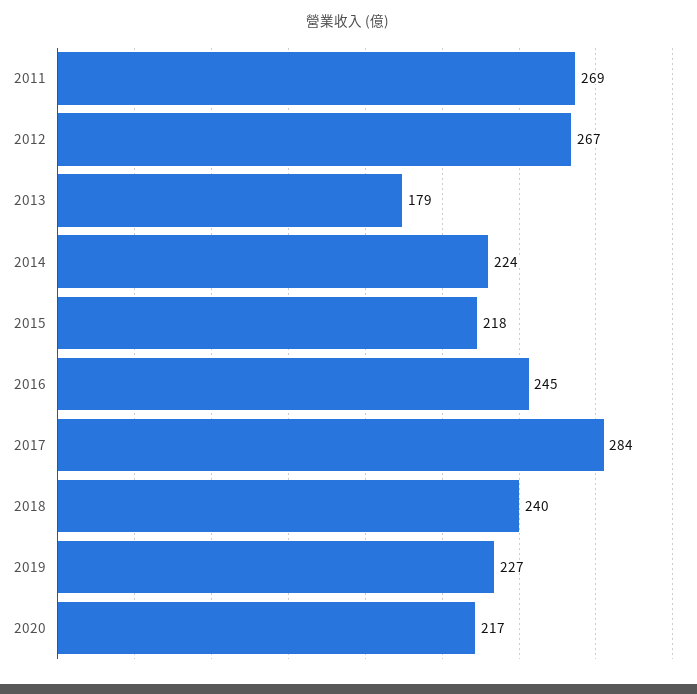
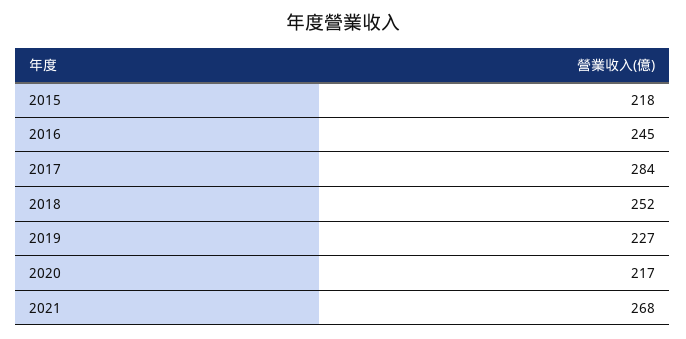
2011: 269 -> none
2012: 267 -> none
2013: 179 -> none
2014: 224 -> none
2018: 240 -> 252
2021: none -> 268

